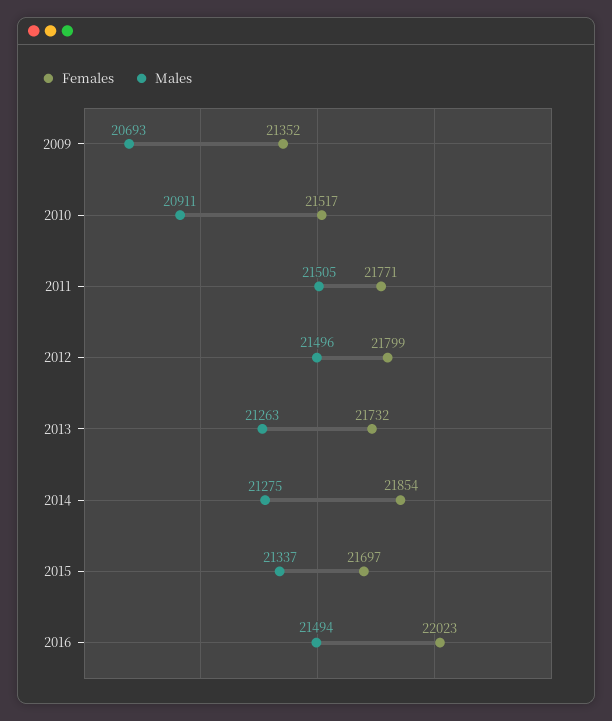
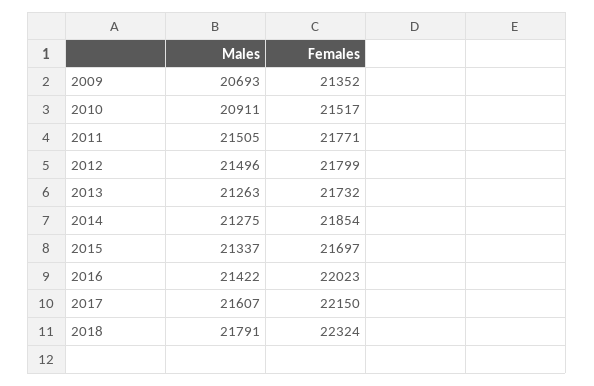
Males, 2016: 21494 -> 21422
Males, 2017: none -> 21607
Females, 2017: none -> 22150
Males, 2018: none -> 21791
Females, 2018: none -> 22324

